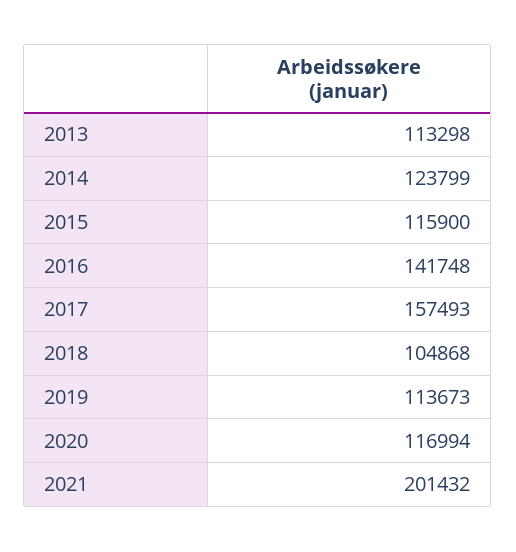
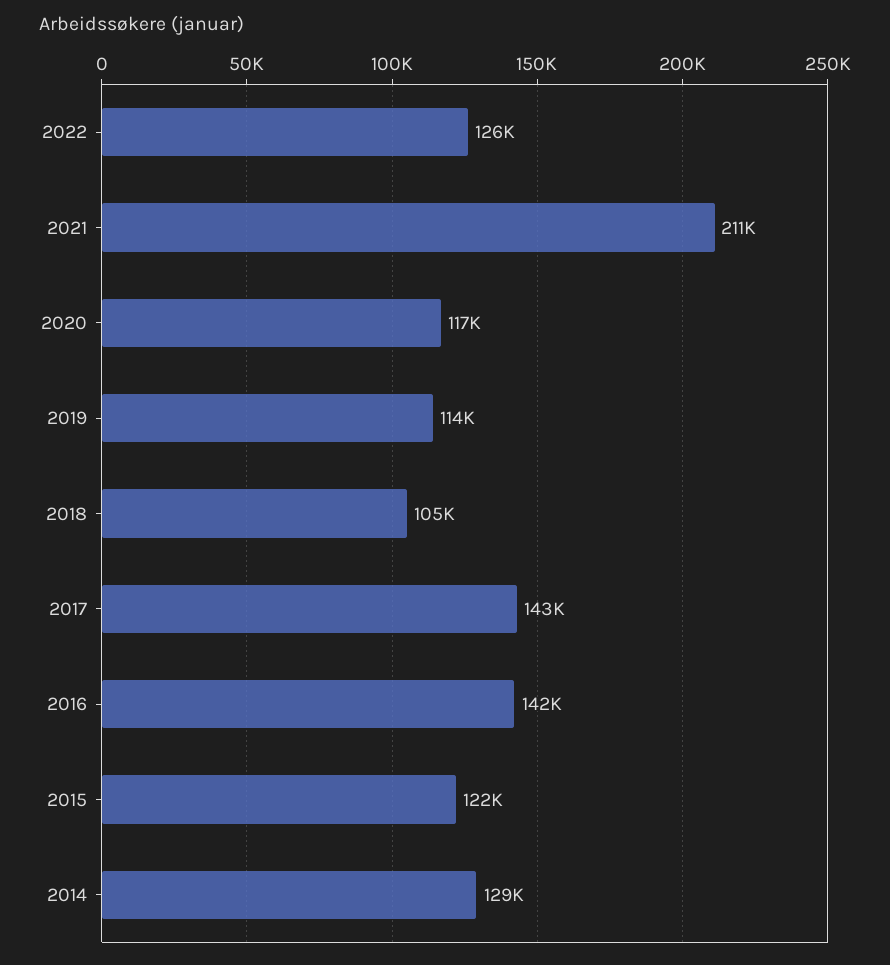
2013: 113298 -> none
2014: 123799 -> 129000
2015: 115900 -> 122000
2017: 157493 -> 143000
2021: 201432 -> 211000
2022: none -> 126000

